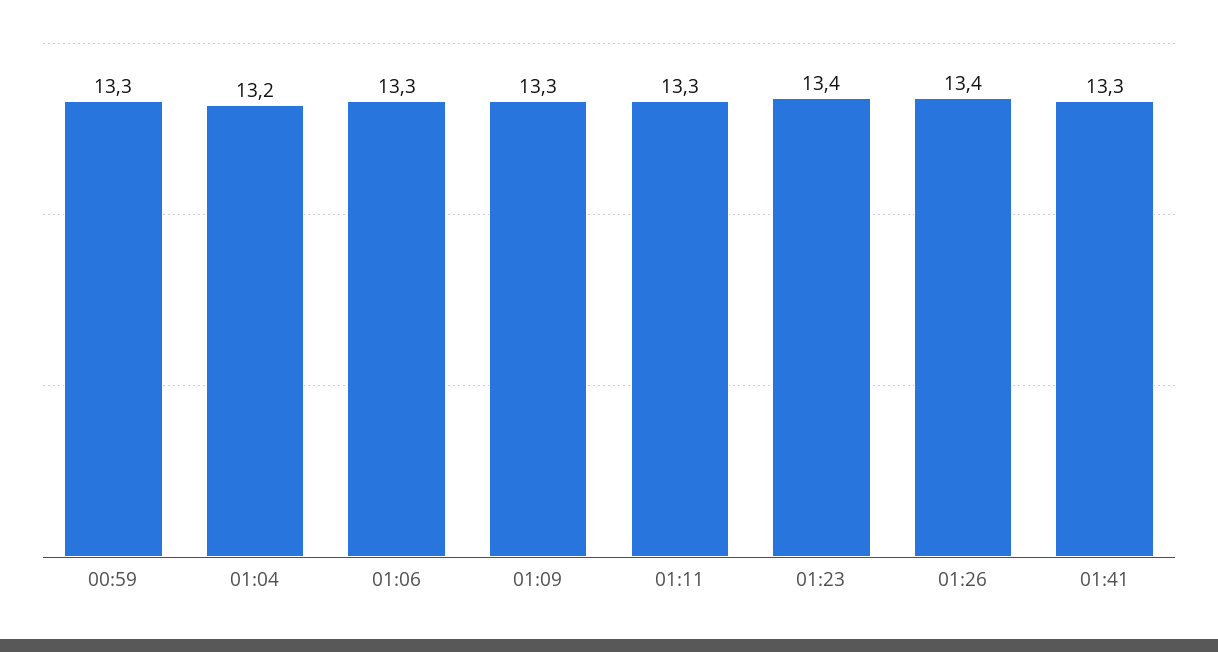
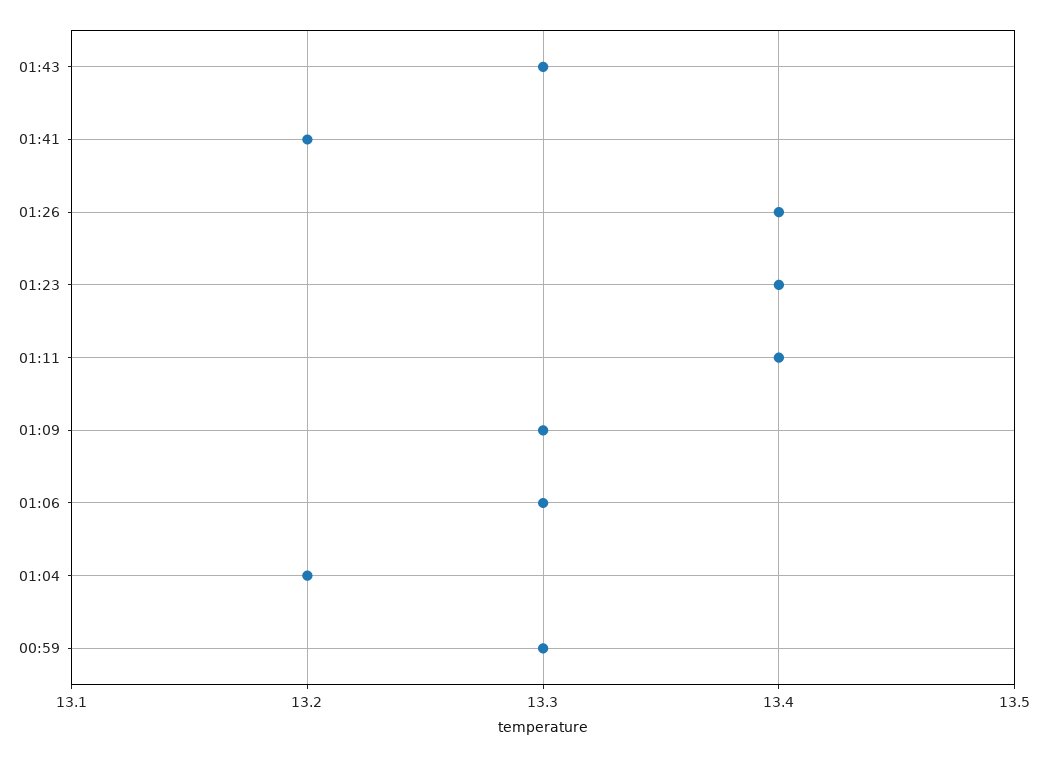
01:11: 13.3 -> 13.4
01:41: 13.3 -> 13.2
01:43: none -> 13.3

